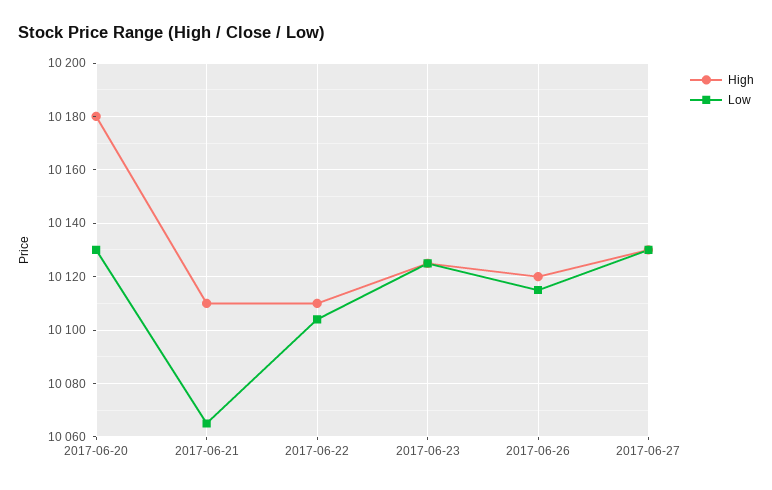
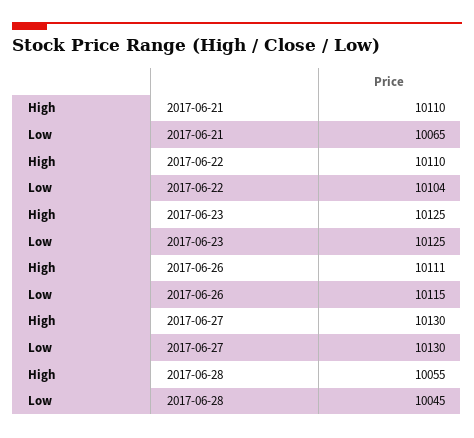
High, 2017-06-20: 10180 -> none
Low, 2017-06-20: 10130 -> none
High, 2017-06-26: 10120 -> 10111
High, 2017-06-28: none -> 10055
Low, 2017-06-28: none -> 10045

